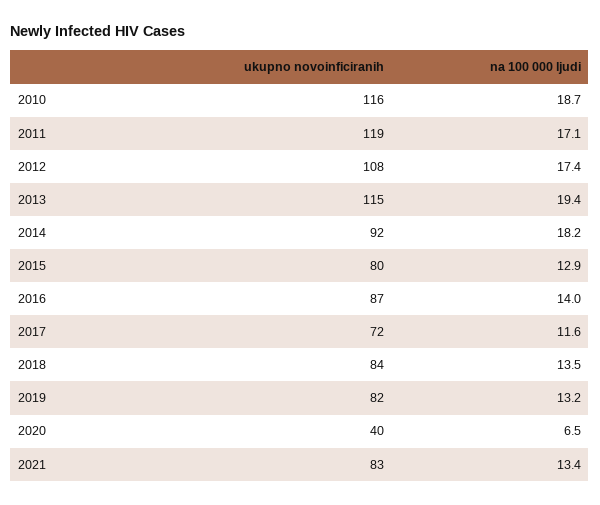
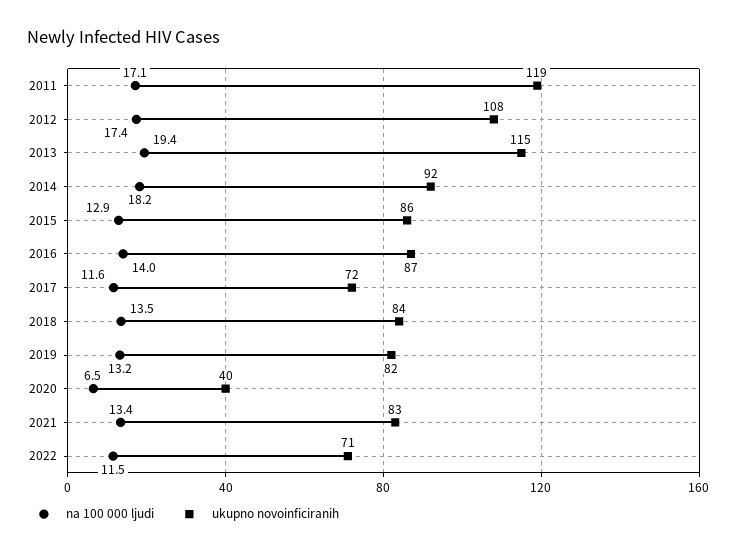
ukupno novoinficiranih, 2010: 116 -> none
na 100 000 ljudi, 2010: 18.7 -> none
ukupno novoinficiranih, 2015: 80 -> 86
na 100 000 ljudi, 2022: none -> 11.5
ukupno novoinficiranih, 2022: none -> 71

